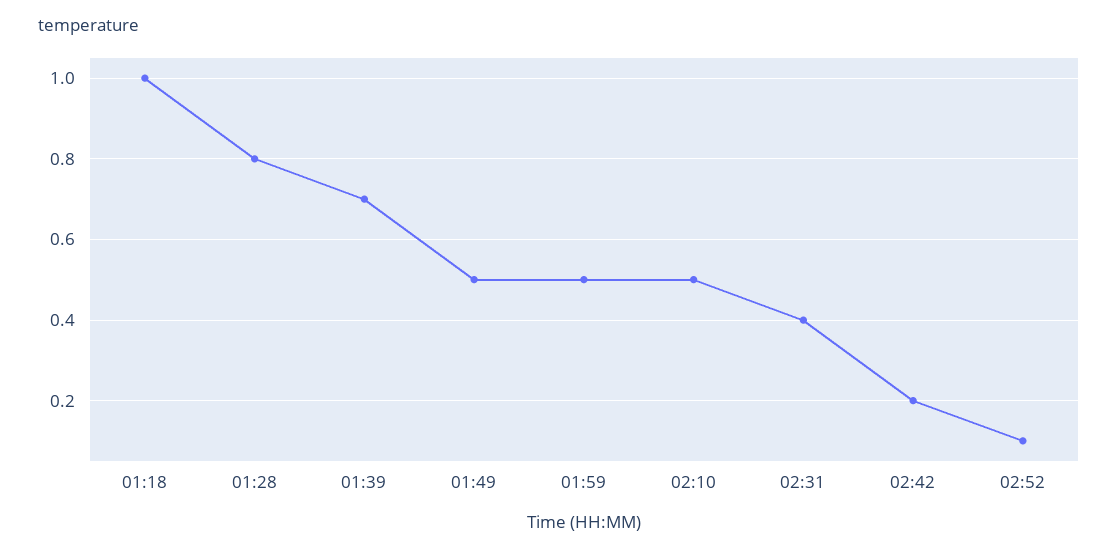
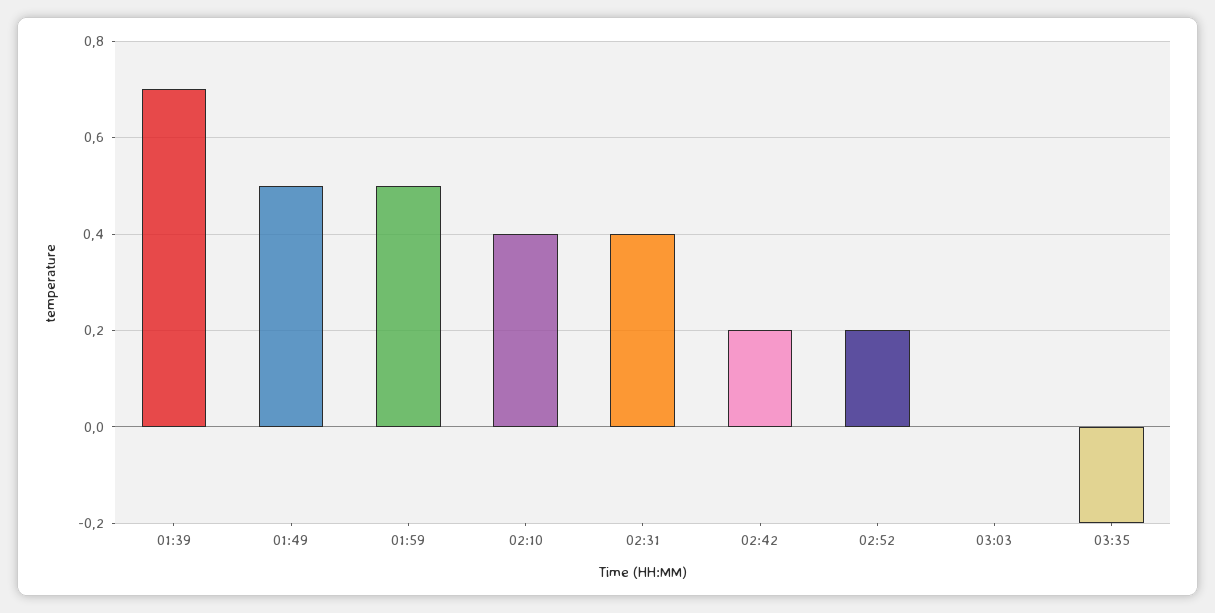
01:18: 1 -> none
01:28: 0.8 -> none
02:10: 0.5 -> 0.4
02:52: 0.1 -> 0.2
03:03: none -> 0
03:35: none -> -0.2

